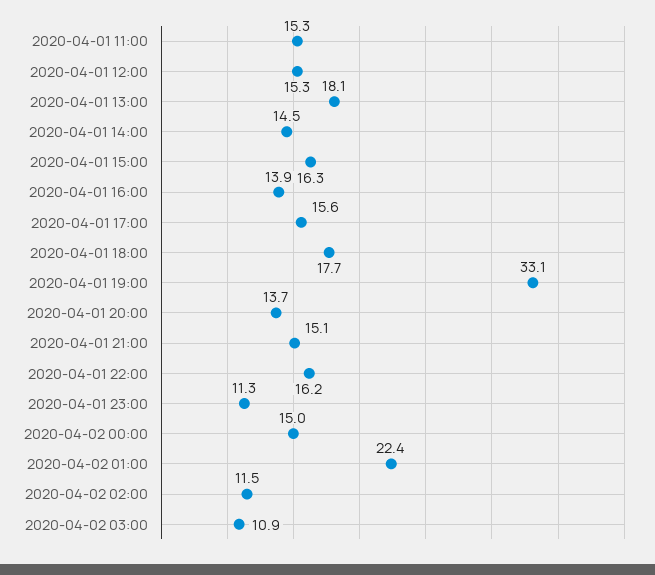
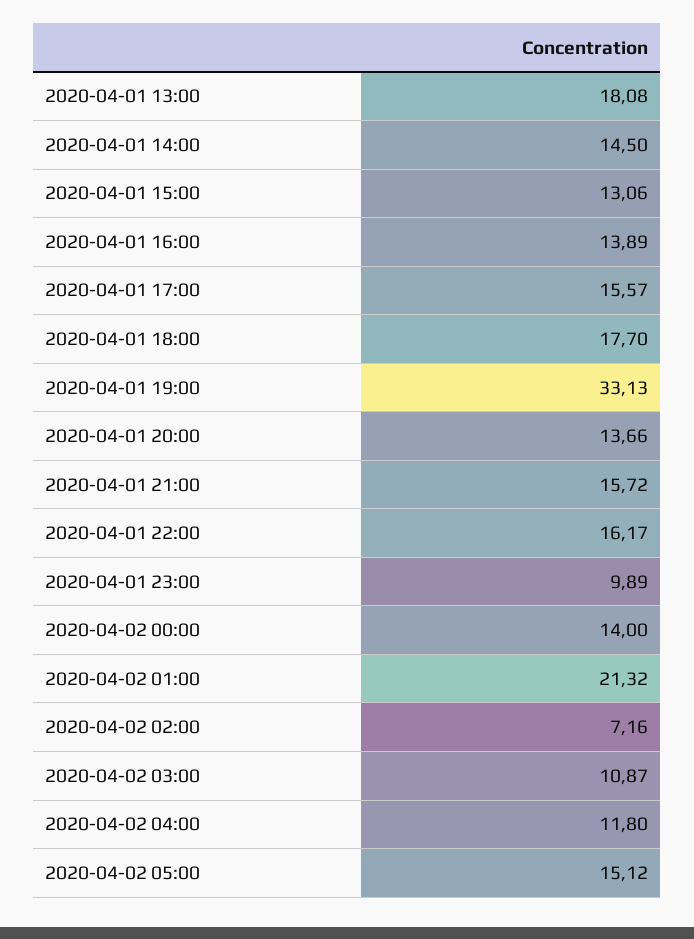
2020-04-01 11:00: 15.3 -> none
2020-04-01 12:00: 15.3 -> none
2020-04-01 15:00: 16.3 -> 13.06
2020-04-01 21:00: 15.1 -> 15.72
2020-04-01 23:00: 11.3 -> 9.89
2020-04-02 00:00: 15 -> 14
2020-04-02 01:00: 22.4 -> 21.32
2020-04-02 02:00: 11.5 -> 7.16
2020-04-02 04:00: none -> 11.8
2020-04-02 05:00: none -> 15.12

